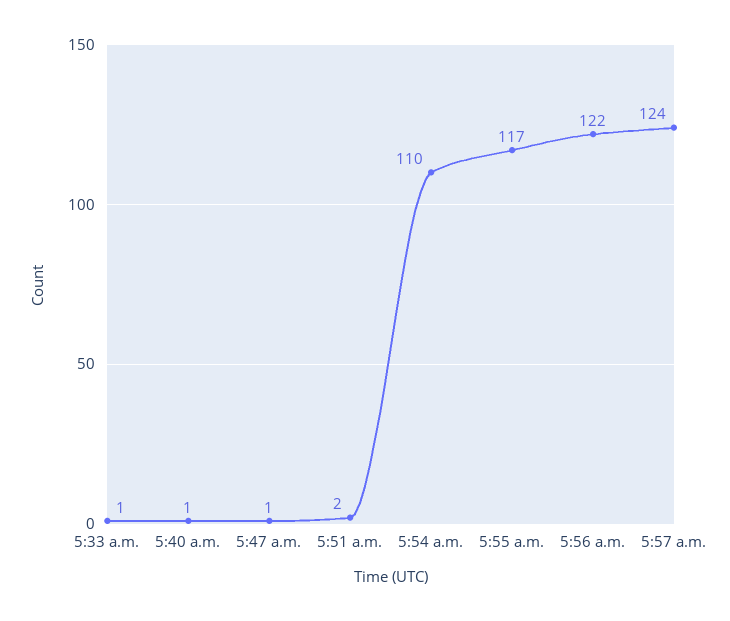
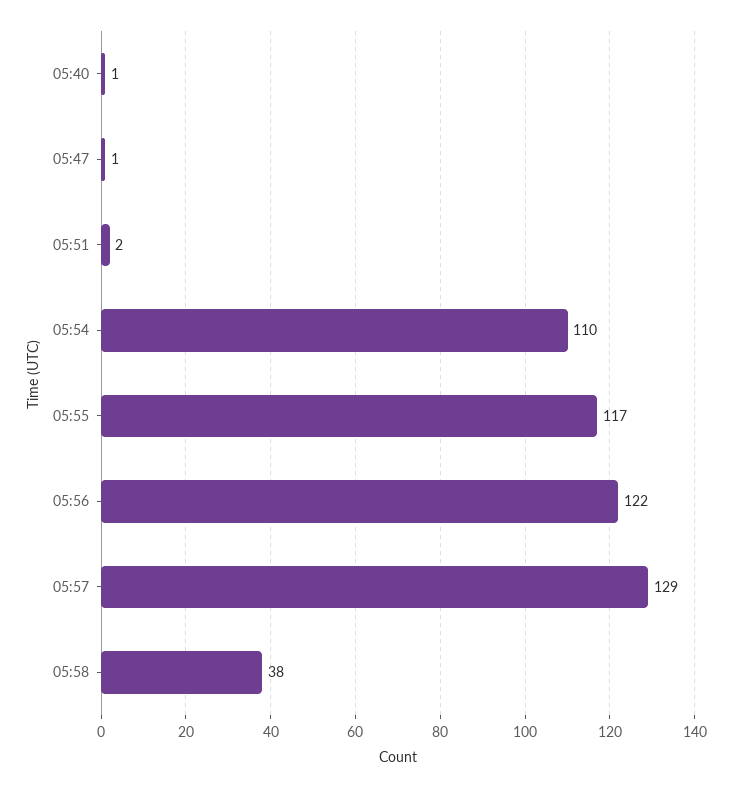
5:33 a.m.: 1 -> none
5:57 a.m.: 124 -> 129
05:58: none -> 38

